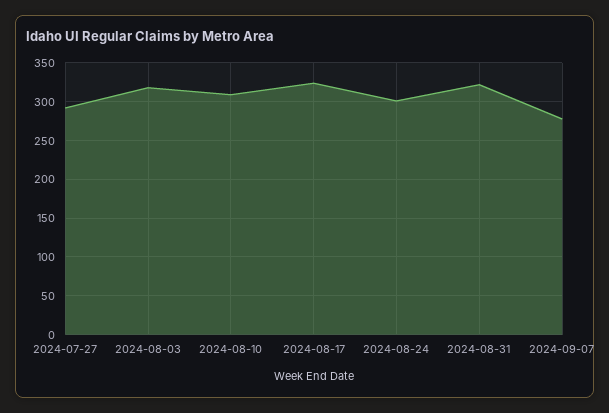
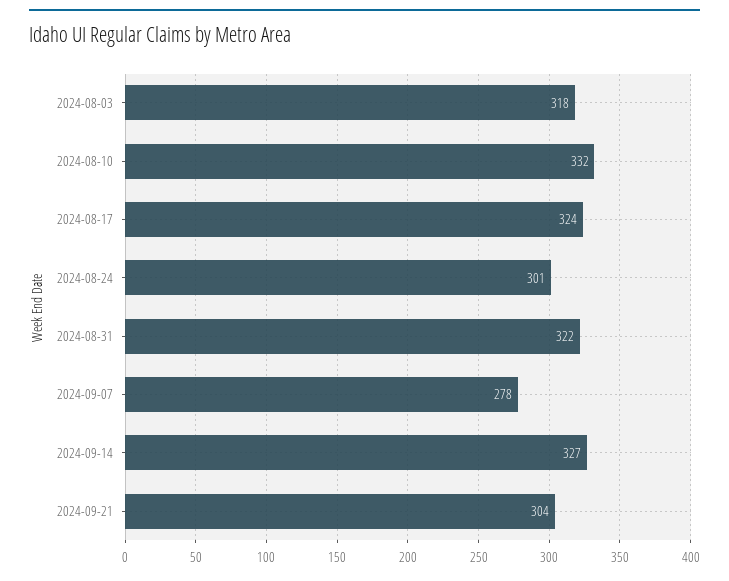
2024-07-27: 290 -> none
2024-08-10: 310 -> 332
2024-09-14: none -> 327
2024-09-21: none -> 304

